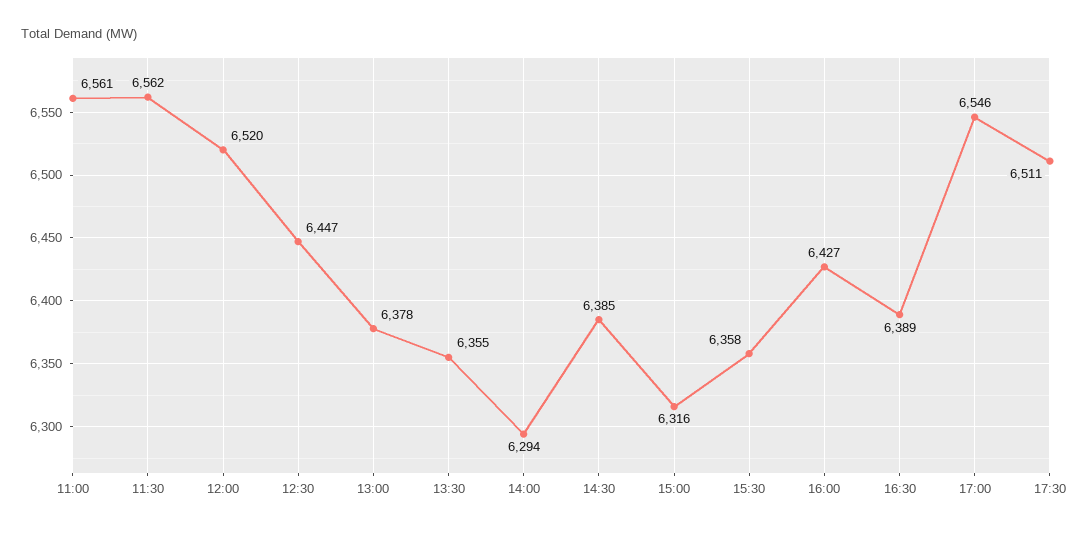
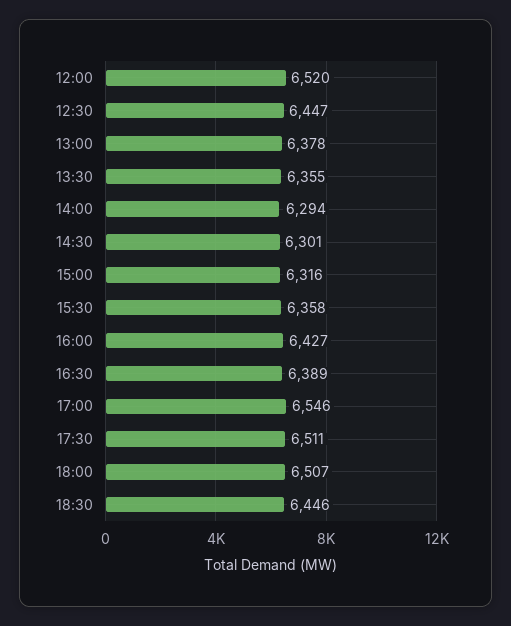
11:00: 6561 -> none
11:30: 6562 -> none
14:30: 6385 -> 6301
18:00: none -> 6507
18:30: none -> 6446

